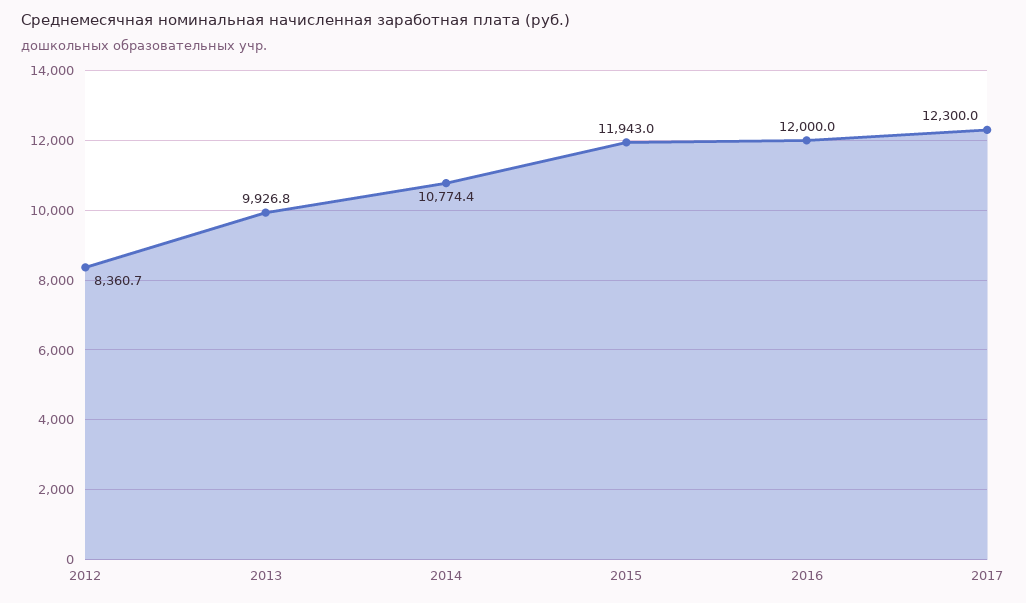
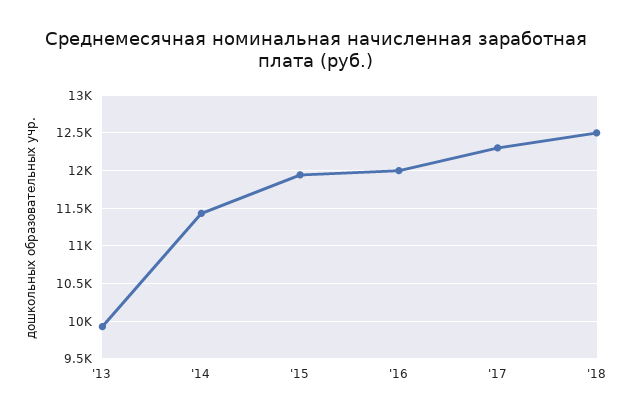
2012: 8360.7 -> none
2014: 10774.4 -> 11400
'18: none -> 12500

